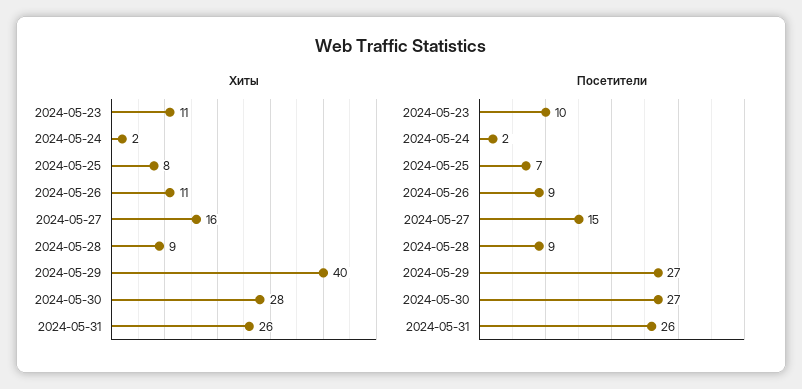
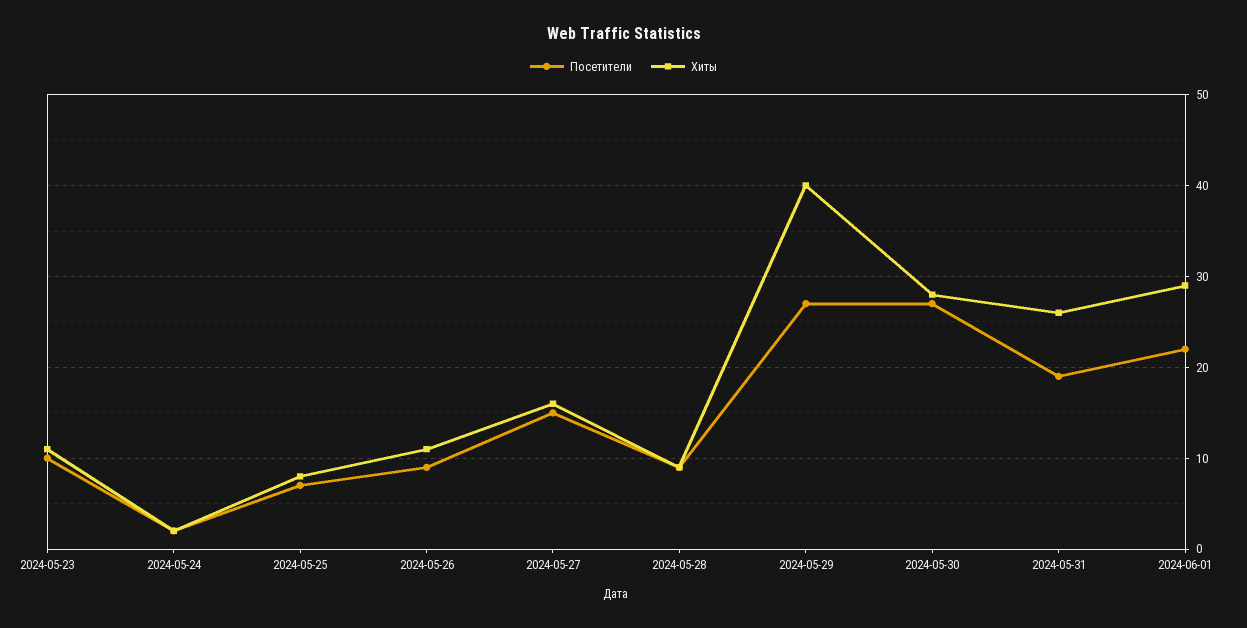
Посетители, 2024-05-31: 26 -> 19
Посетители, 2024-06-01: none -> 22
Хиты, 2024-06-01: none -> 29

